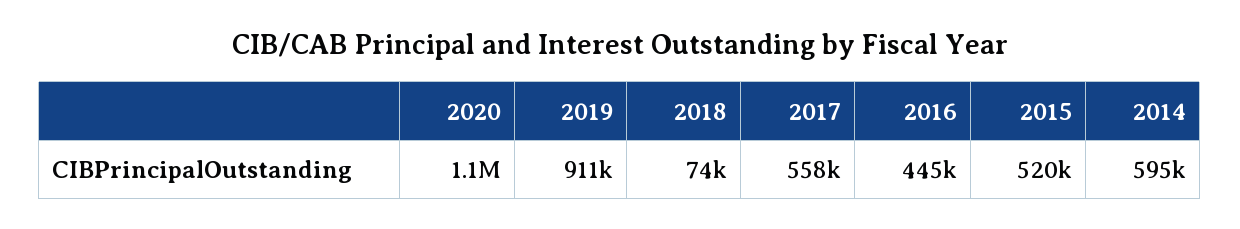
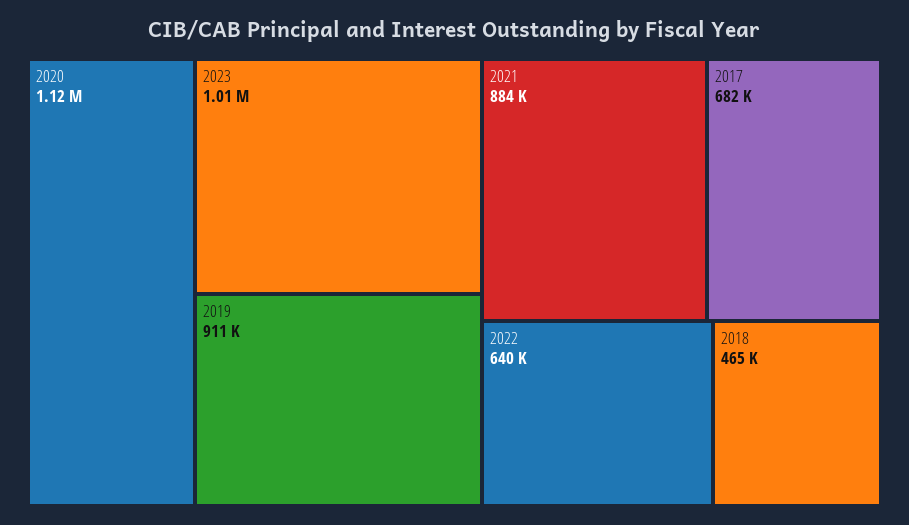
2018: 74000 -> 465000
2017: 558000 -> 682000
2016: 445000 -> none
2015: 520000 -> none
2014: 595000 -> none
2023: none -> 1010000
2021: none -> 884000
2022: none -> 640000

